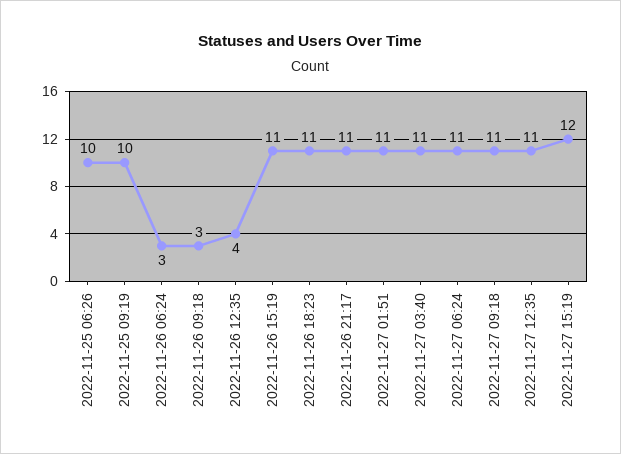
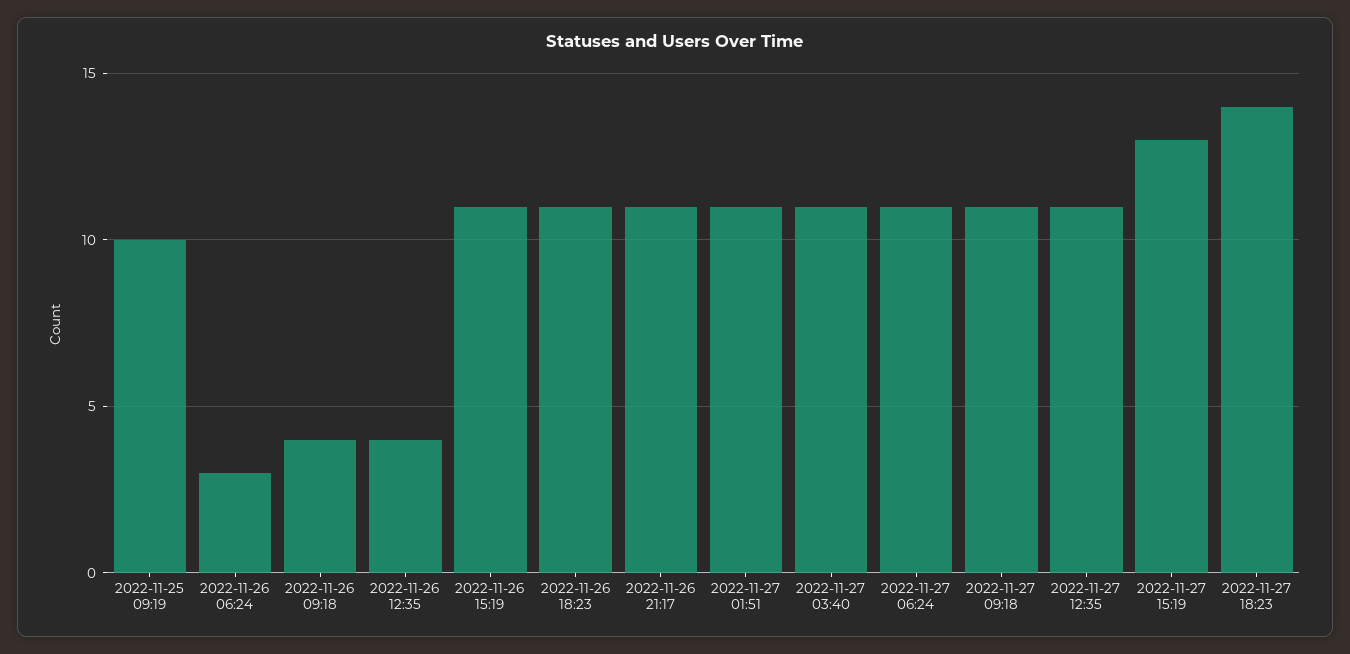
2022-11-25 06:26: 10 -> none
2022-11-26 09:18: 3 -> 4
2022-11-27 15:19: 12 -> 13
2022-11-27 18:23: none -> 14

